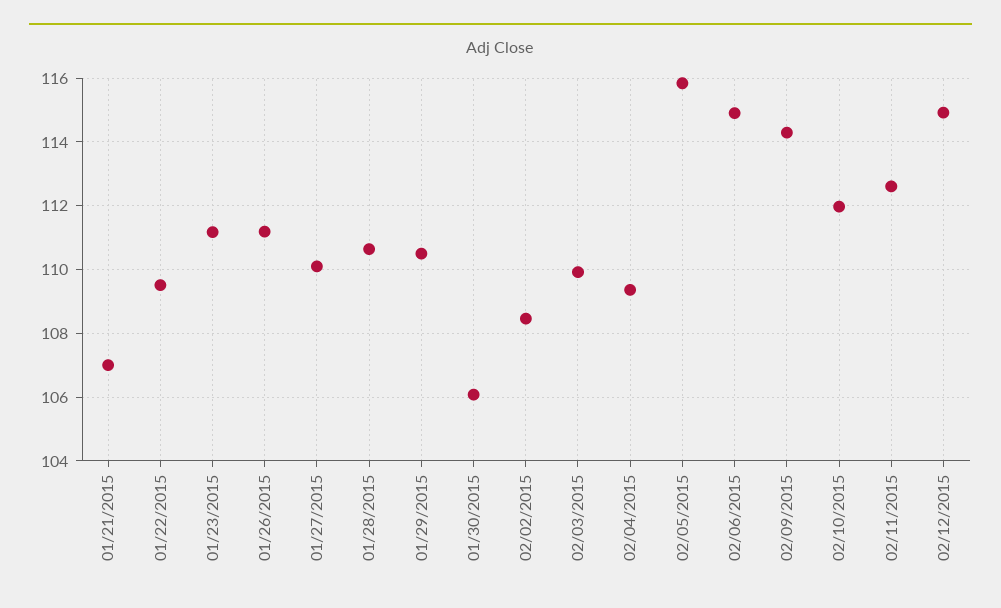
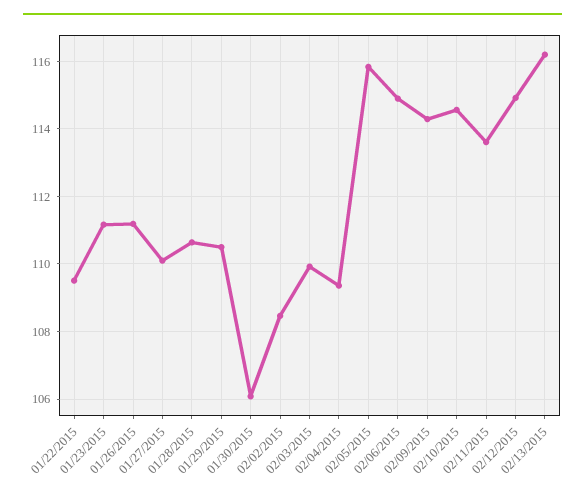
01/21/2015: 107 -> none
02/10/2015: 112 -> 114.6
02/11/2015: 112.6 -> 113.6
02/13/2015: none -> 116.2

